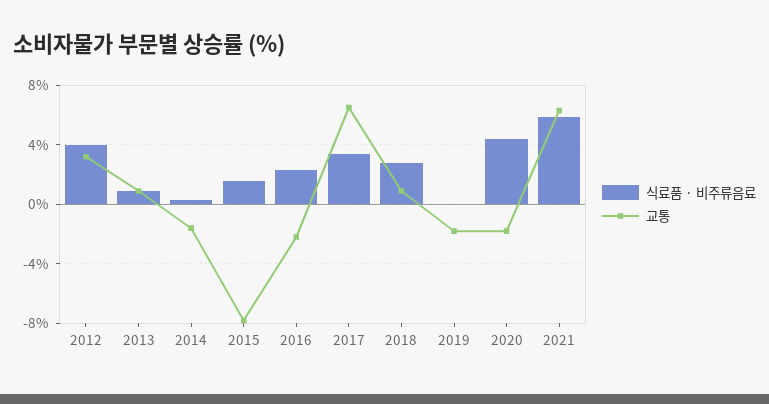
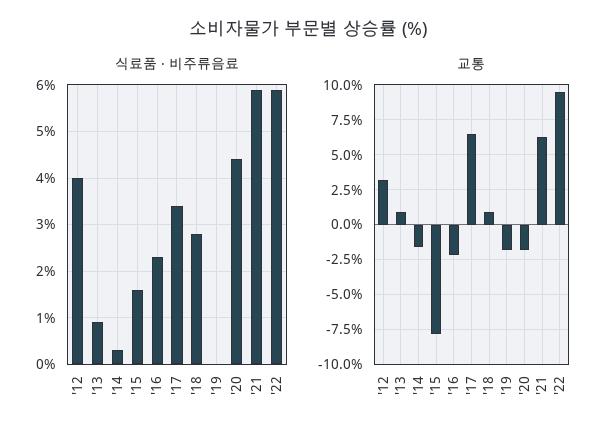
식료품 · 비주류음료, '22: none -> 6
교통, '22: none -> 9.5

